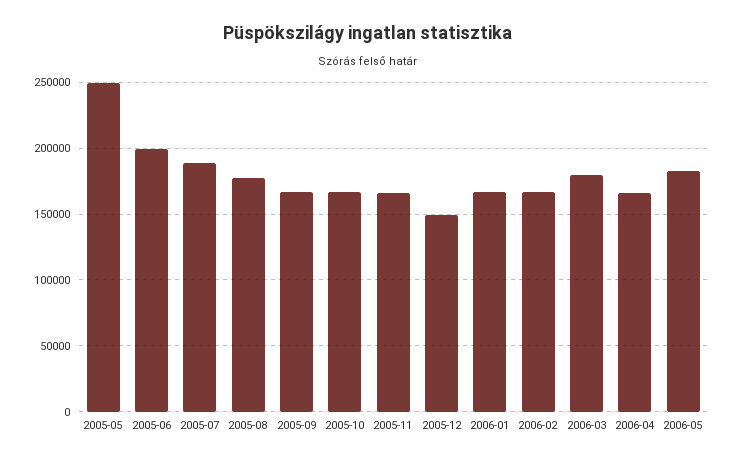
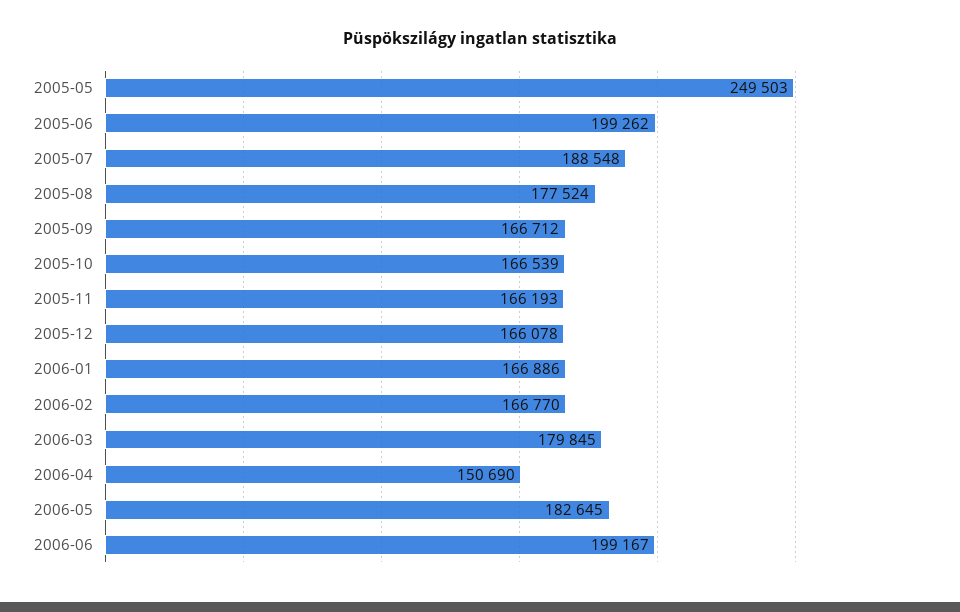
2005-12: 150000 -> 166078
2006-04: 165000 -> 150690
2006-06: none -> 199167

